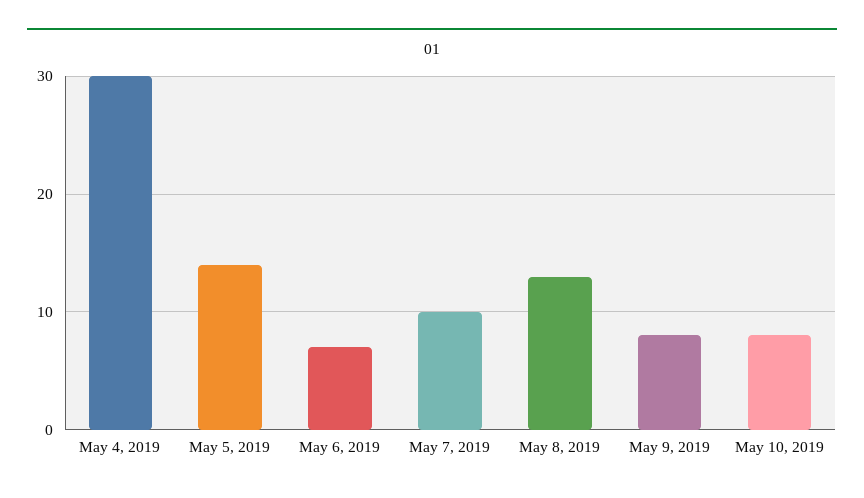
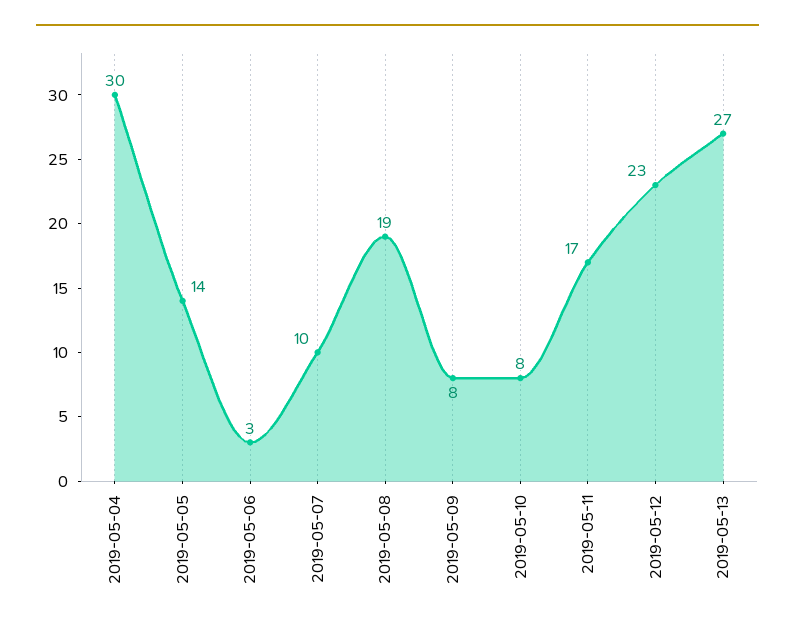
May 6, 2019: 7 -> 3
May 8, 2019: 13 -> 19
2019-05-11: none -> 17
2019-05-12: none -> 23
2019-05-13: none -> 27

